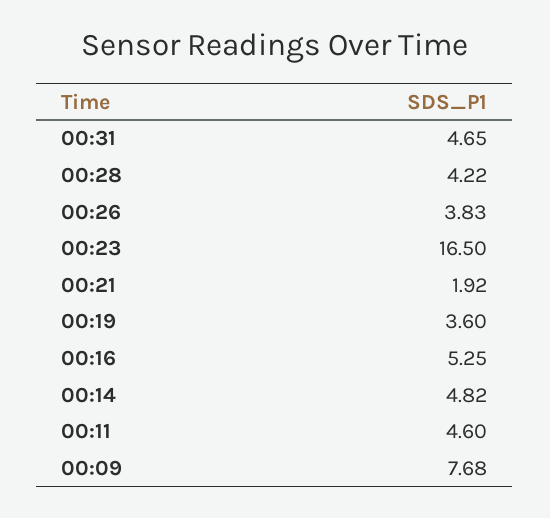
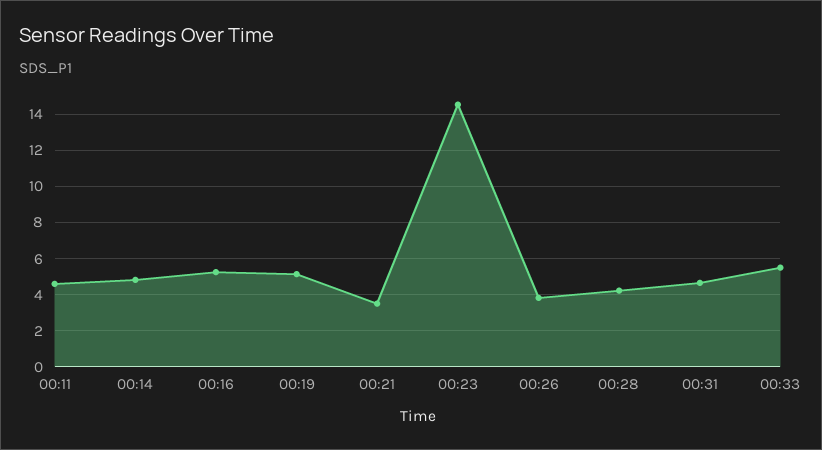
00:23: 16.5 -> 14.5
00:21: 1.92 -> 3.5
00:19: 3.6 -> 5
00:09: 7.68 -> none
00:33: none -> 5.5

